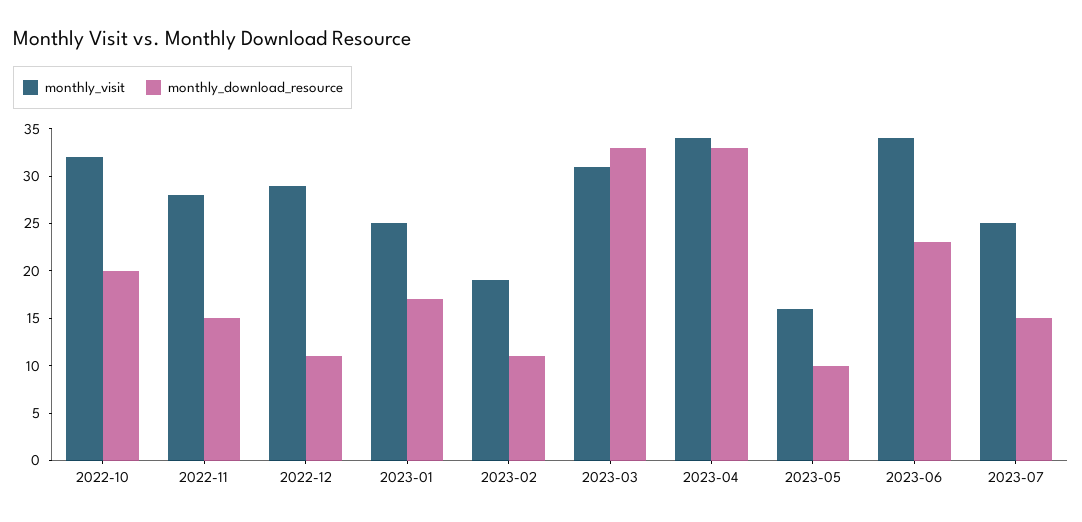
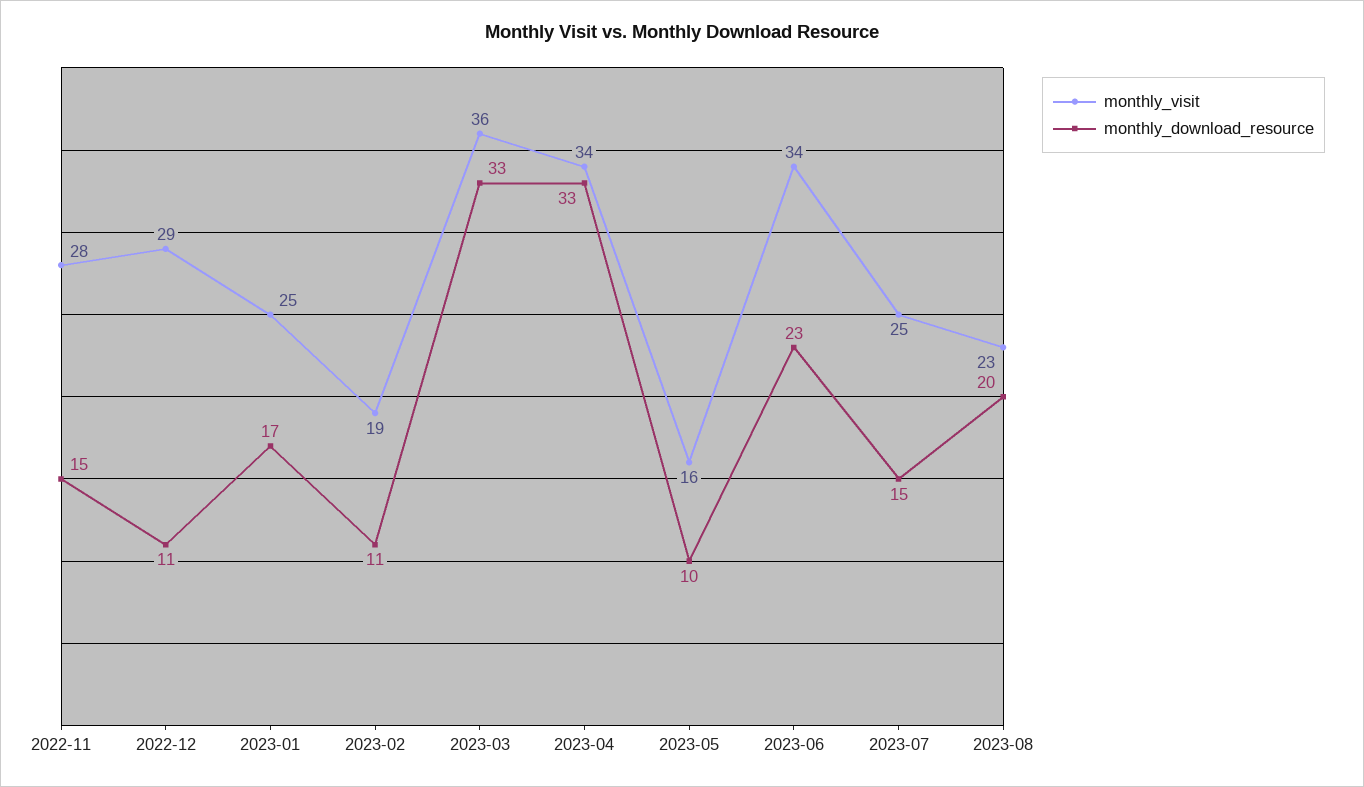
monthly_visit, 2022-10: 32 -> none
monthly_download_resource, 2022-10: 20 -> none
monthly_visit, 2023-03: 31 -> 36
monthly_visit, 2023-08: none -> 23
monthly_download_resource, 2023-08: none -> 20

